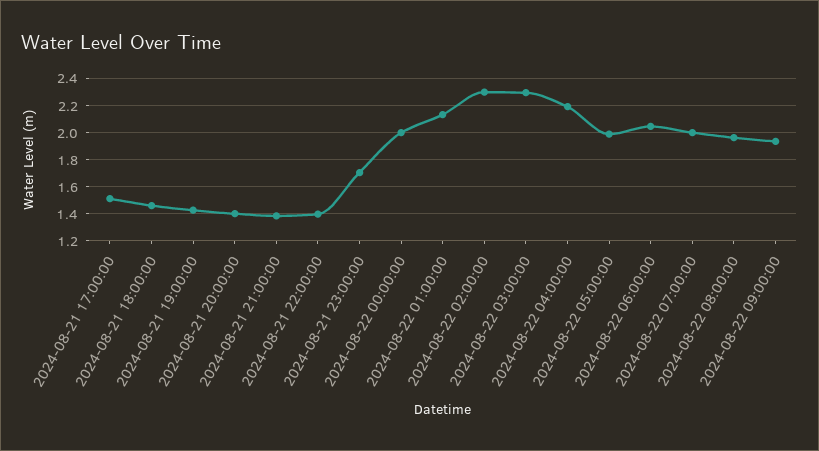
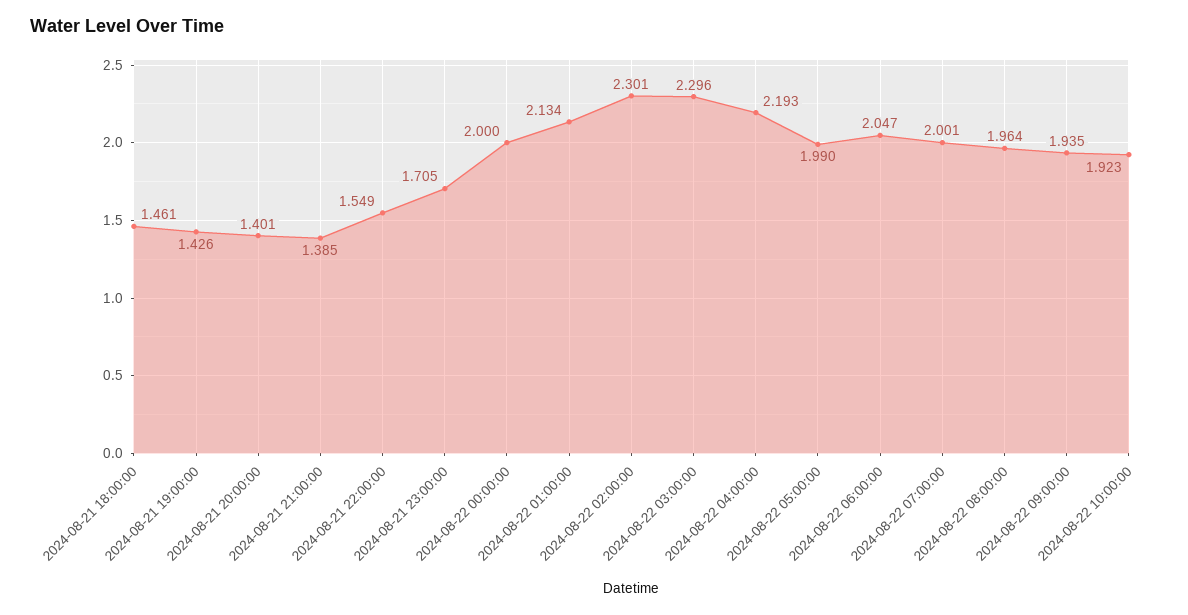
2024-08-21 17:00:00: 1.5 -> none
2024-08-21 22:00:00: 1.4 -> 1.549
2024-08-22 10:00:00: none -> 1.923

